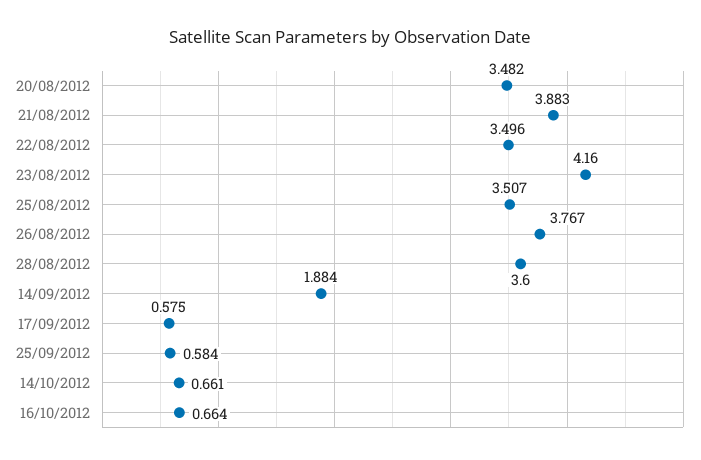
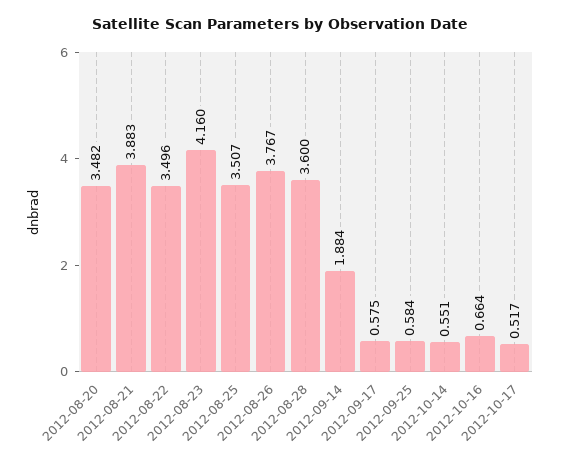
14/10/2012: 0.661 -> 0.551
2012-10-17: none -> 0.517

